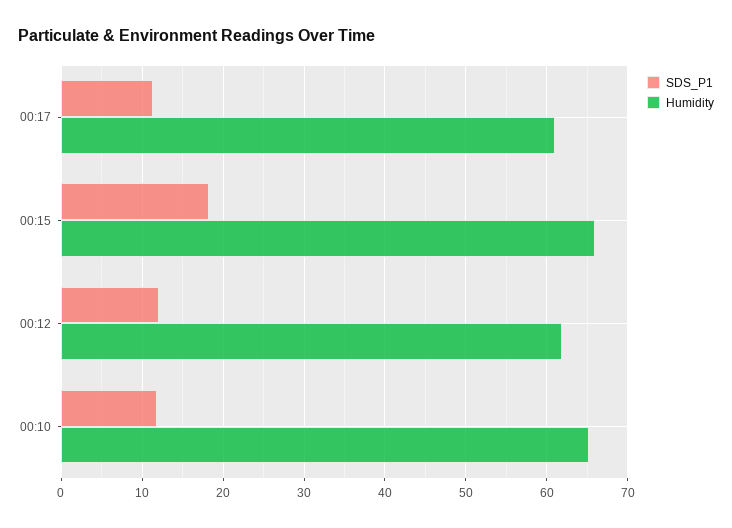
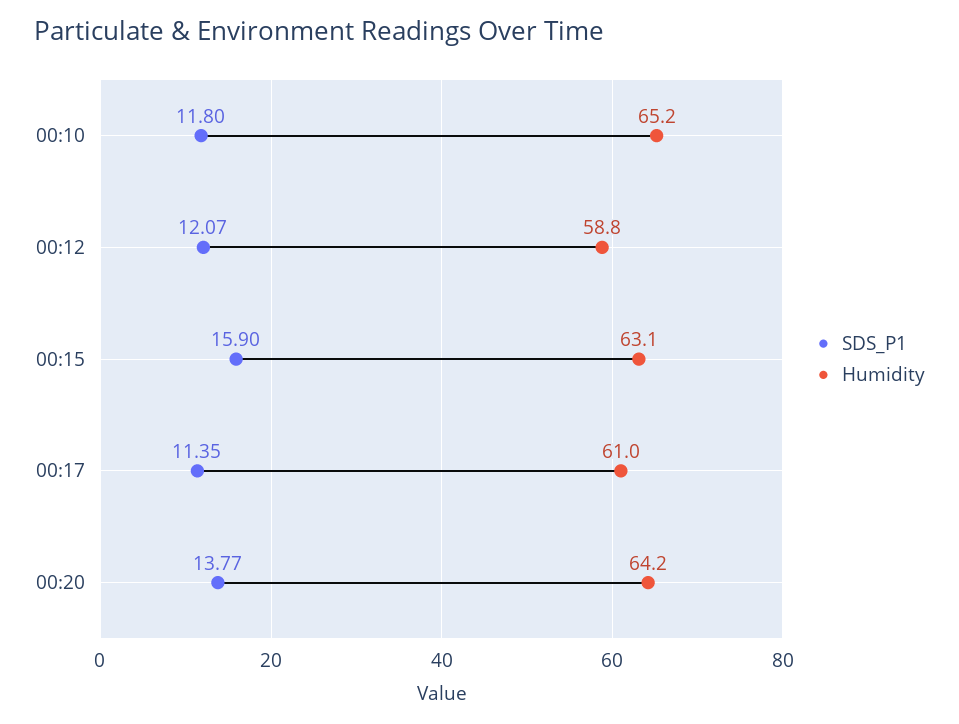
SDS_P1, 00:15: 18 -> 15.9
Humidity, 00:15: 66 -> 63.1
Humidity, 00:12: 62 -> 58.8
SDS_P1, 00:20: none -> 13.77
Humidity, 00:20: none -> 64.2

